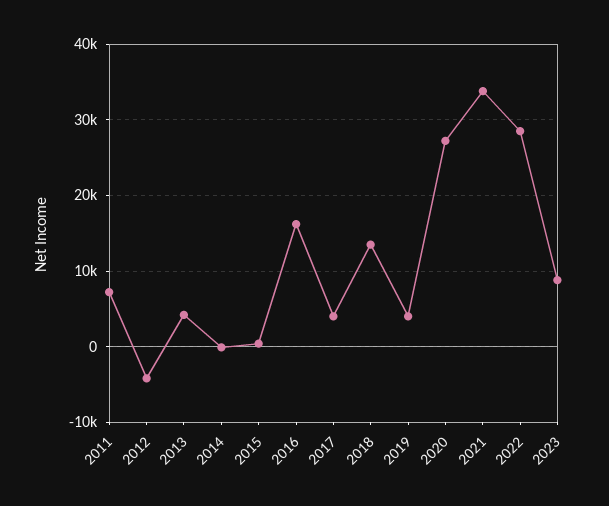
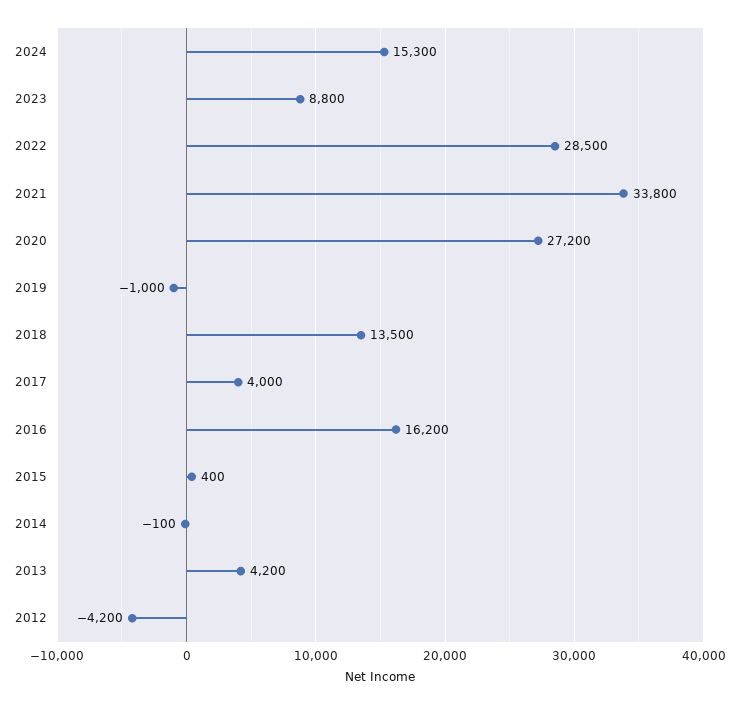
2011: 7000 -> none
2019: 4000 -> -1000
2024: none -> 15300

